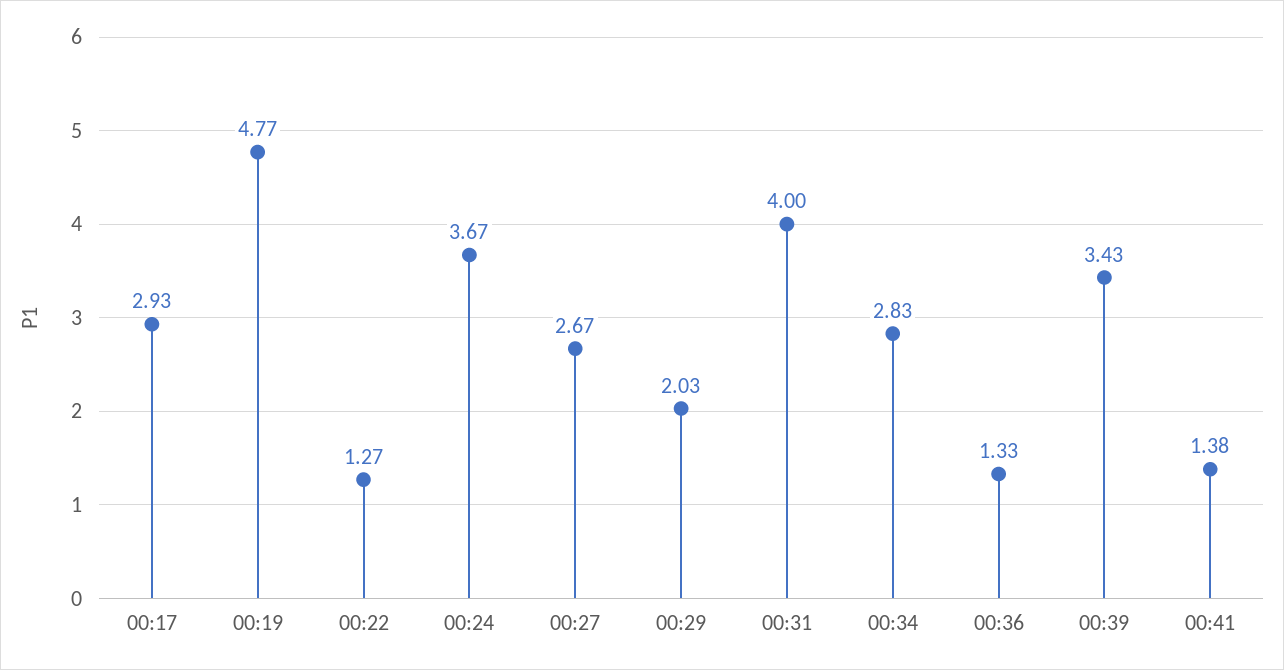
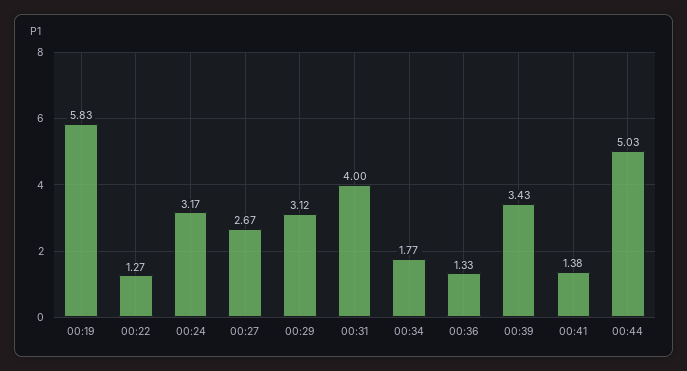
00:17: 2.93 -> none
00:19: 4.77 -> 5.83
00:24: 3.67 -> 3.17
00:29: 2.03 -> 3.12
00:34: 2.83 -> 1.77
00:44: none -> 5.03

